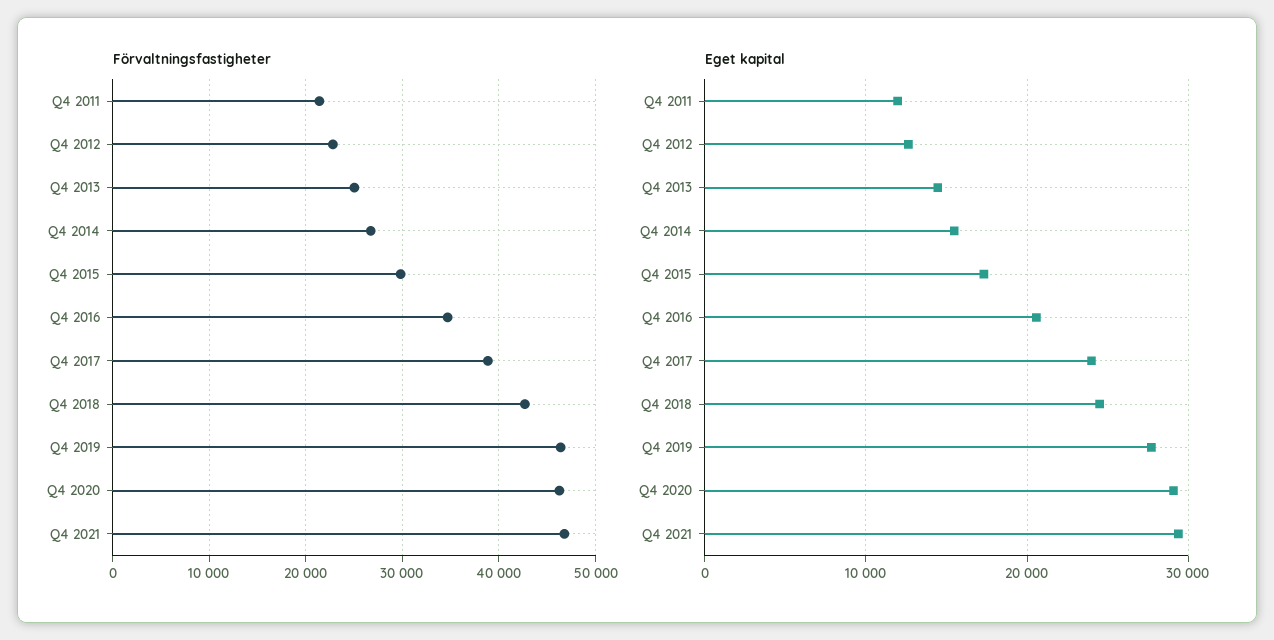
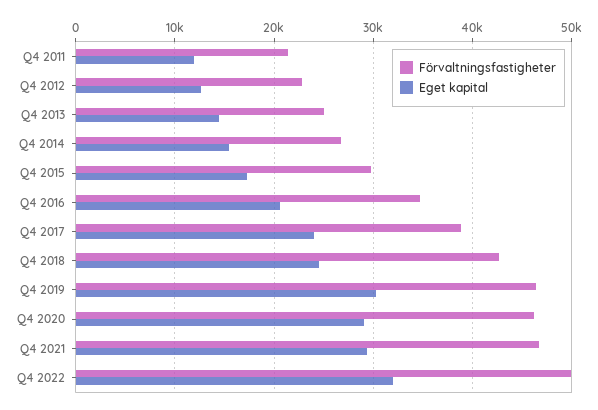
Eget kapital, Q4 2019: 28000 -> 30000
Förvaltningsfastigheter, Q4 2022: none -> 50000
Eget kapital, Q4 2022: none -> 32000

